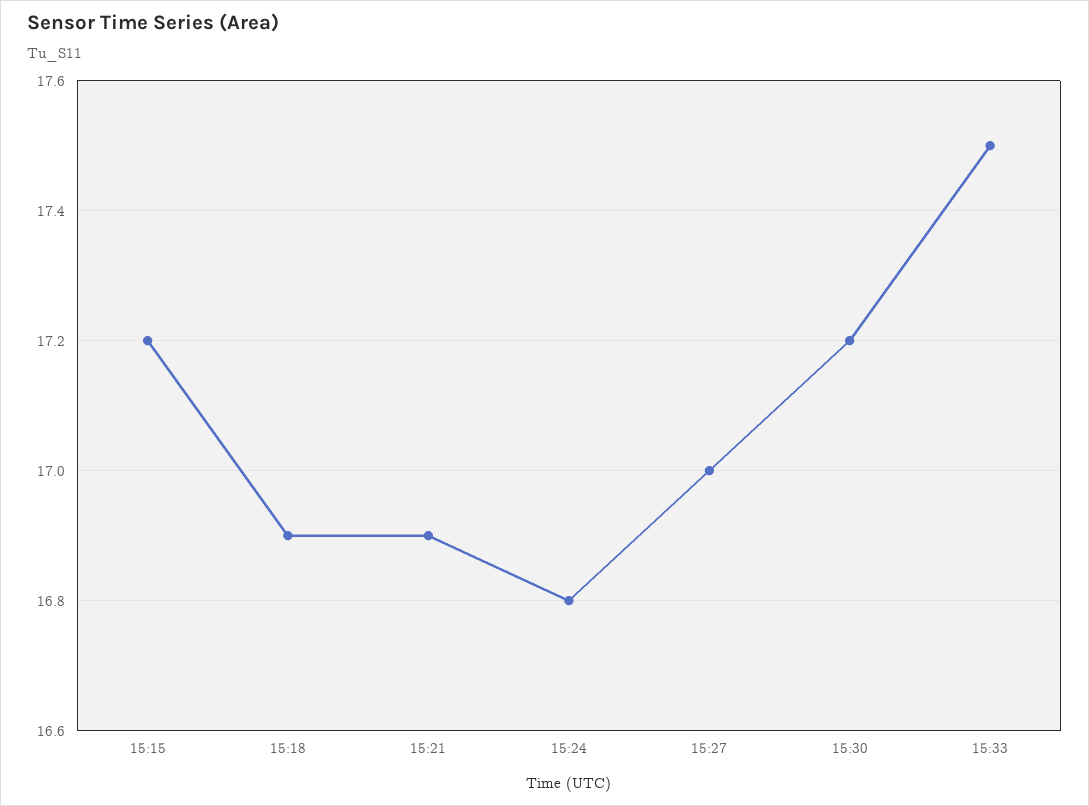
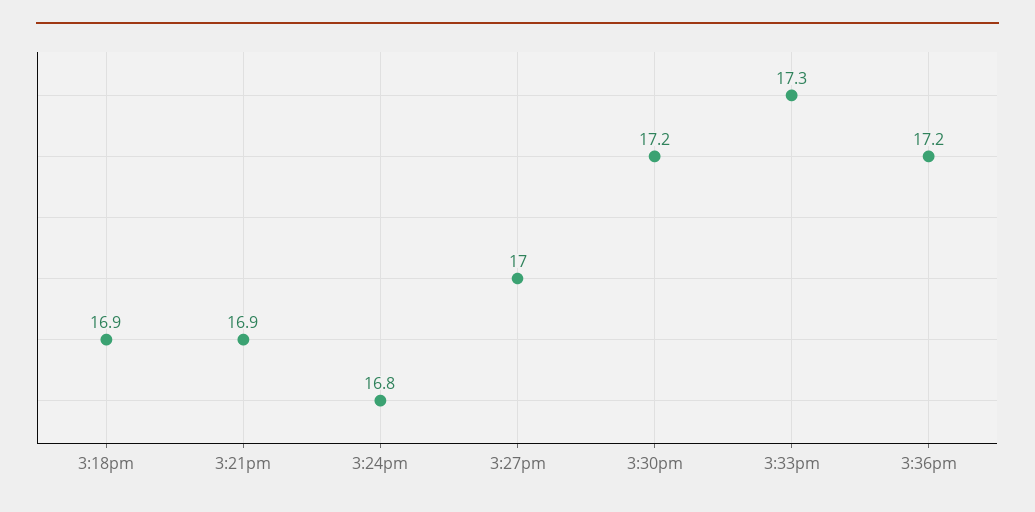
15:15: 17.2 -> none
15:33: 17.5 -> 17.3
3:36pm: none -> 17.2

